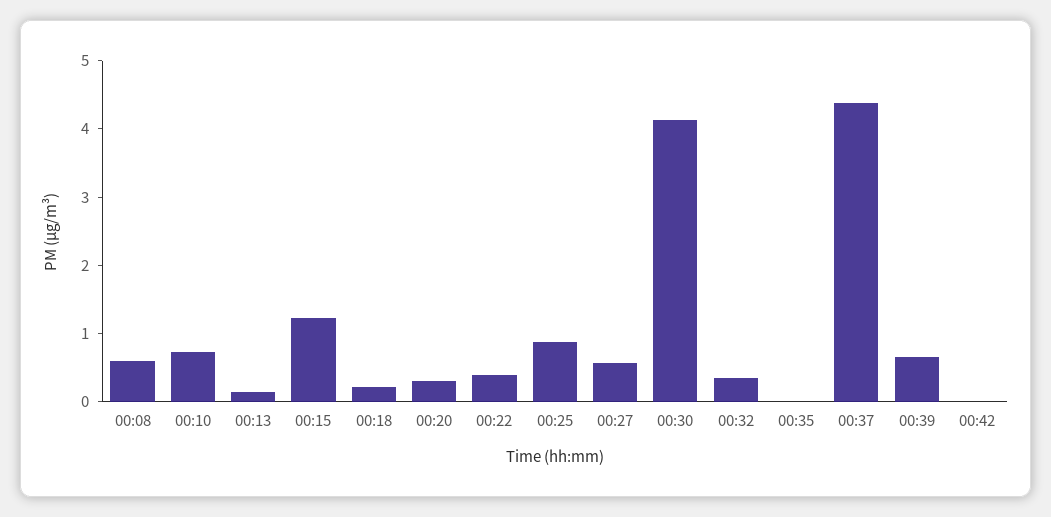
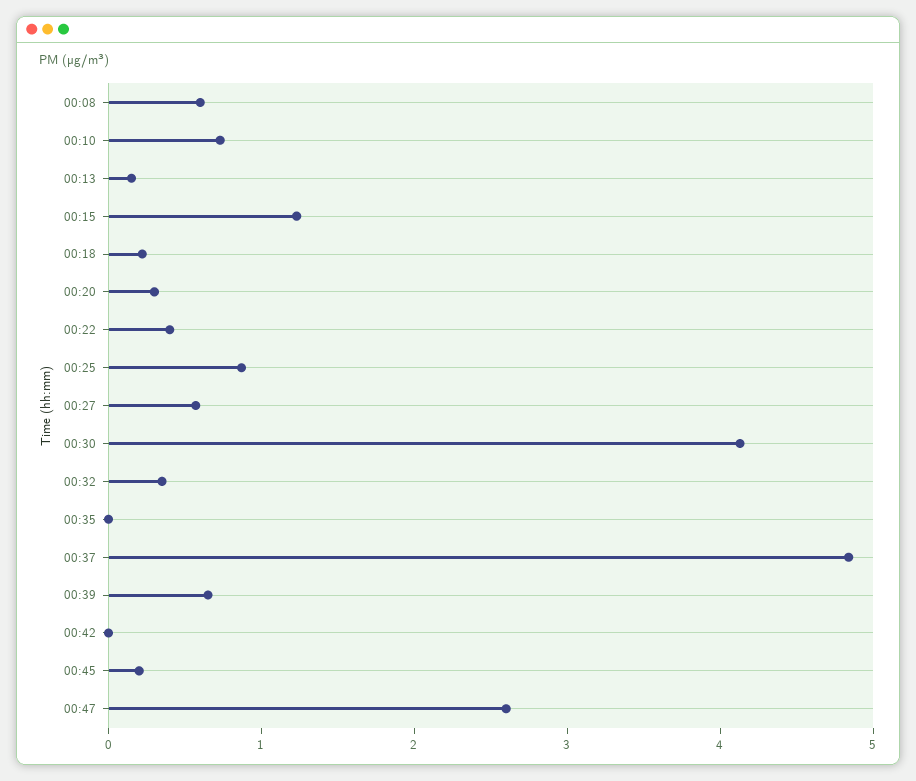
00:37: 4.4 -> 4.8
00:45: none -> 0.2
00:47: none -> 2.6

